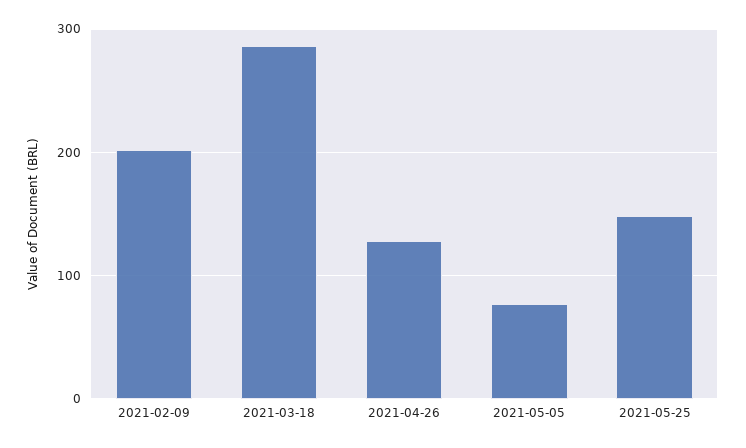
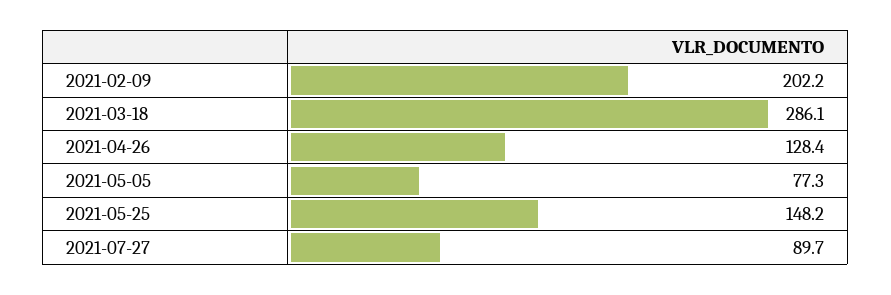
2021-07-27: none -> 89.7

